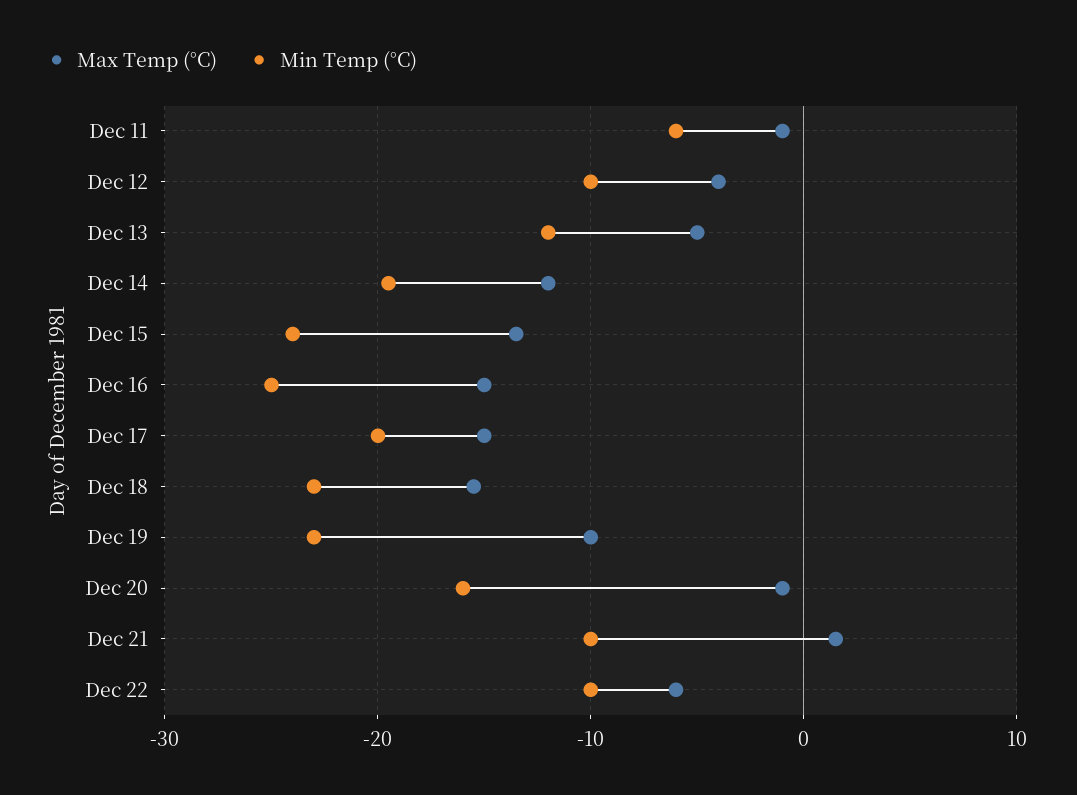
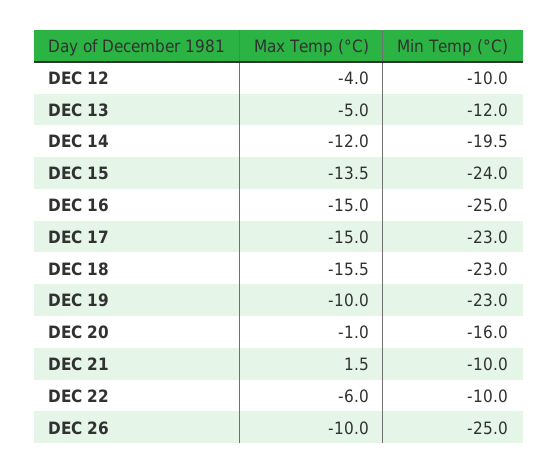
Max Temp (°C), Dec 11: -1 -> none
Min Temp (°C), Dec 11: -6 -> none
Min Temp (°C), Dec 17: -20 -> -23
Max Temp (°C), DEC 26: none -> -10
Min Temp (°C), DEC 26: none -> -25

